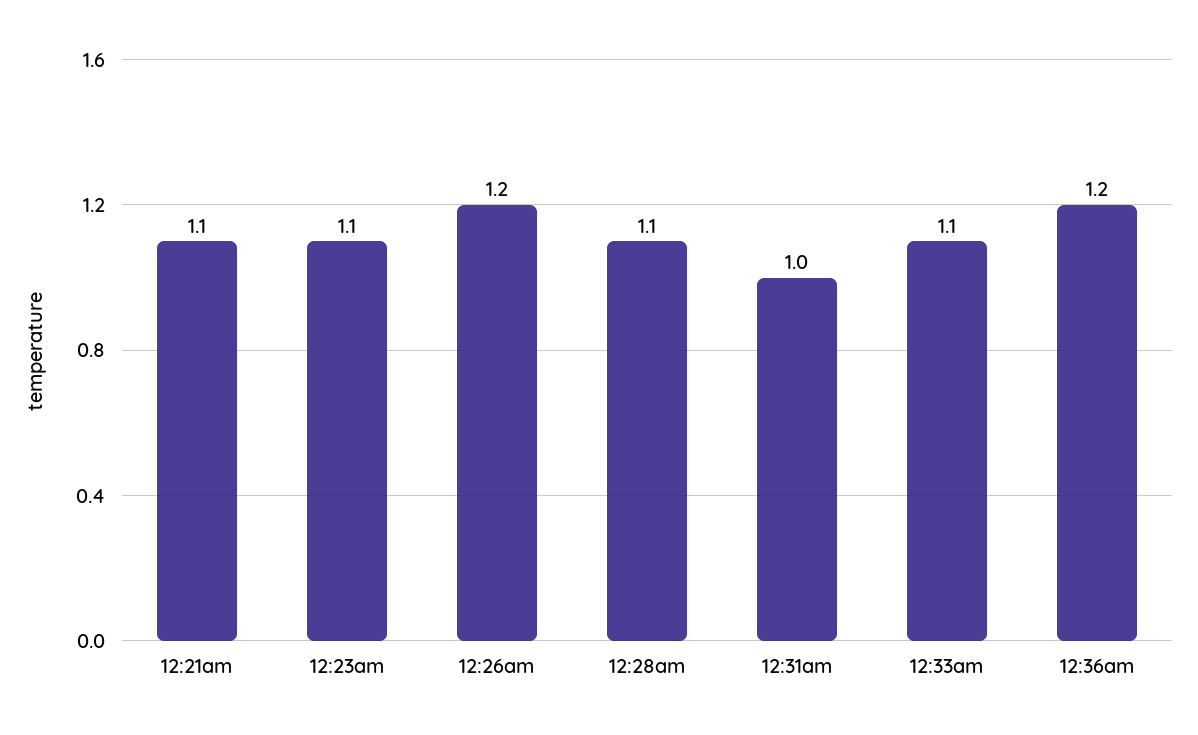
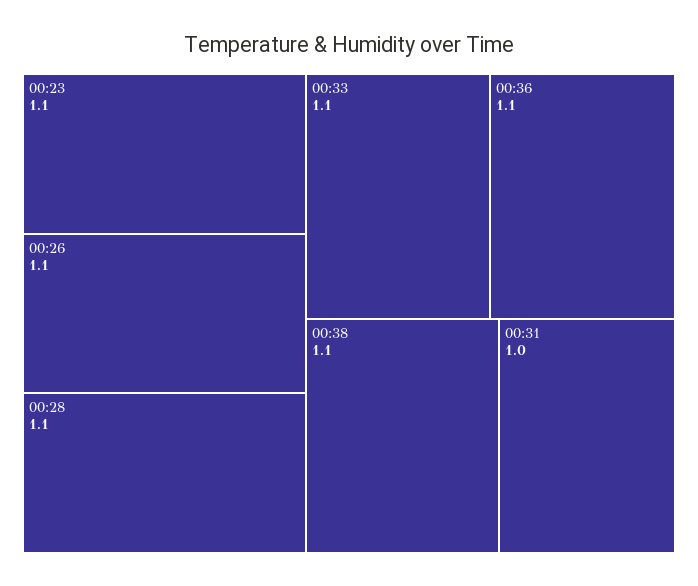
12:21am: 1.1 -> none
12:26am: 1.2 -> 1.1
12:36am: 1.2 -> 1.1
00:38: none -> 1.1

